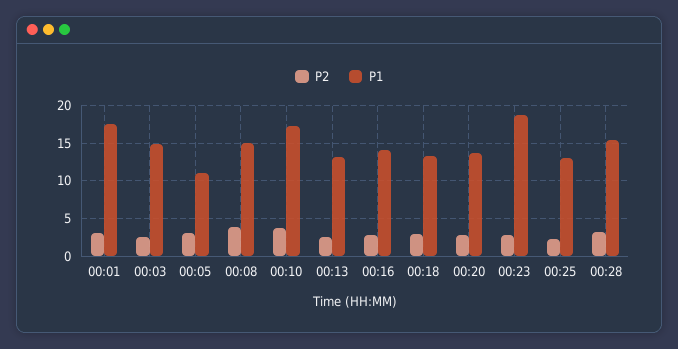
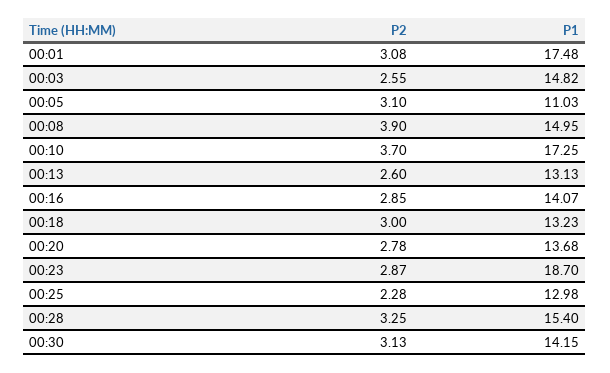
P2, 00:30: none -> 3.13
P1, 00:30: none -> 14.15

